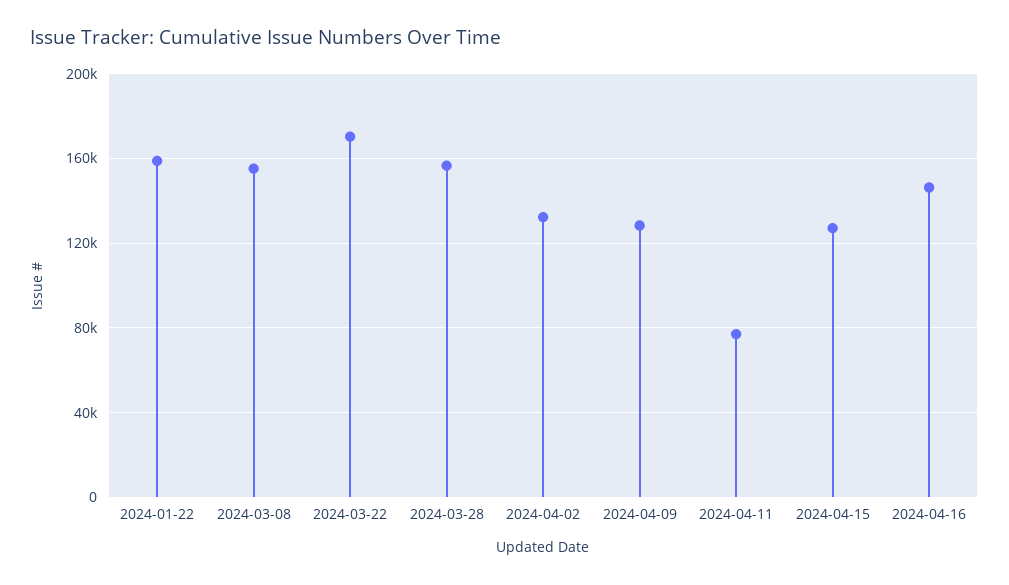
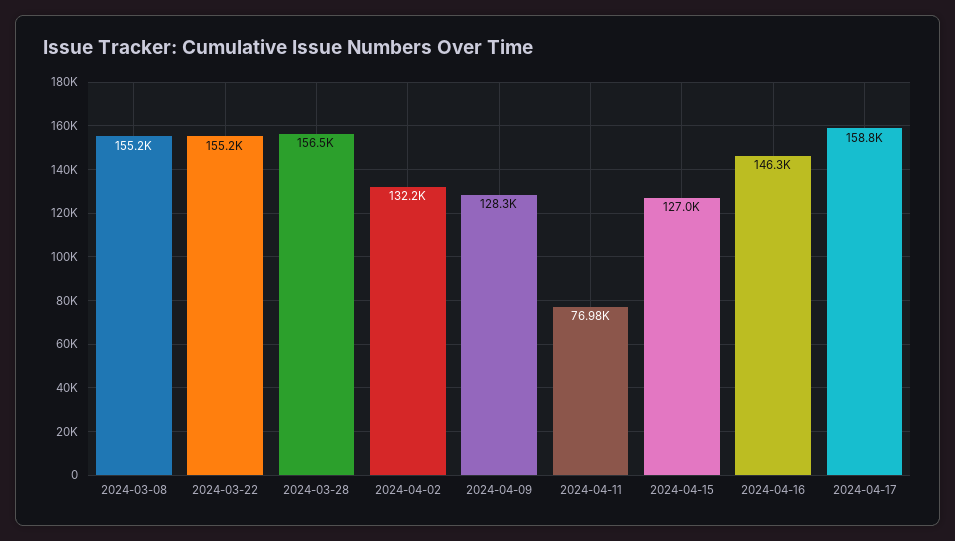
2024-01-22: 160000 -> none
2024-03-22: 170000 -> 155200
2024-04-17: none -> 158800

